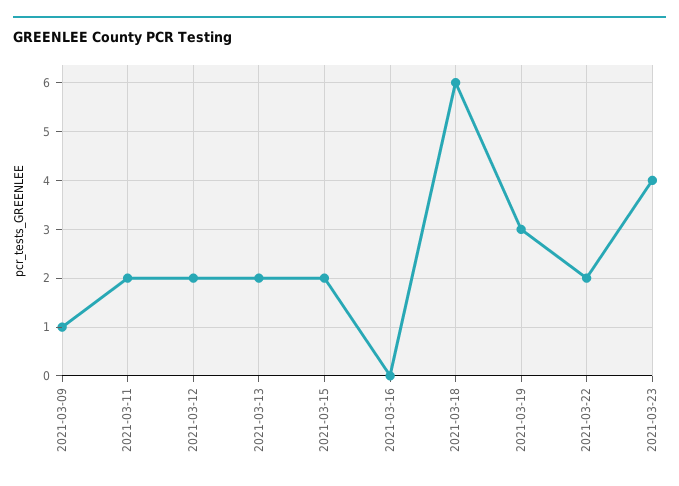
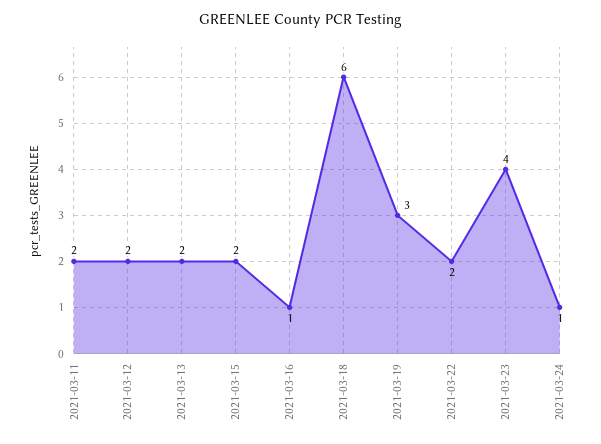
2021-03-09: 1 -> none
2021-03-16: 0 -> 1
2021-03-24: none -> 1

